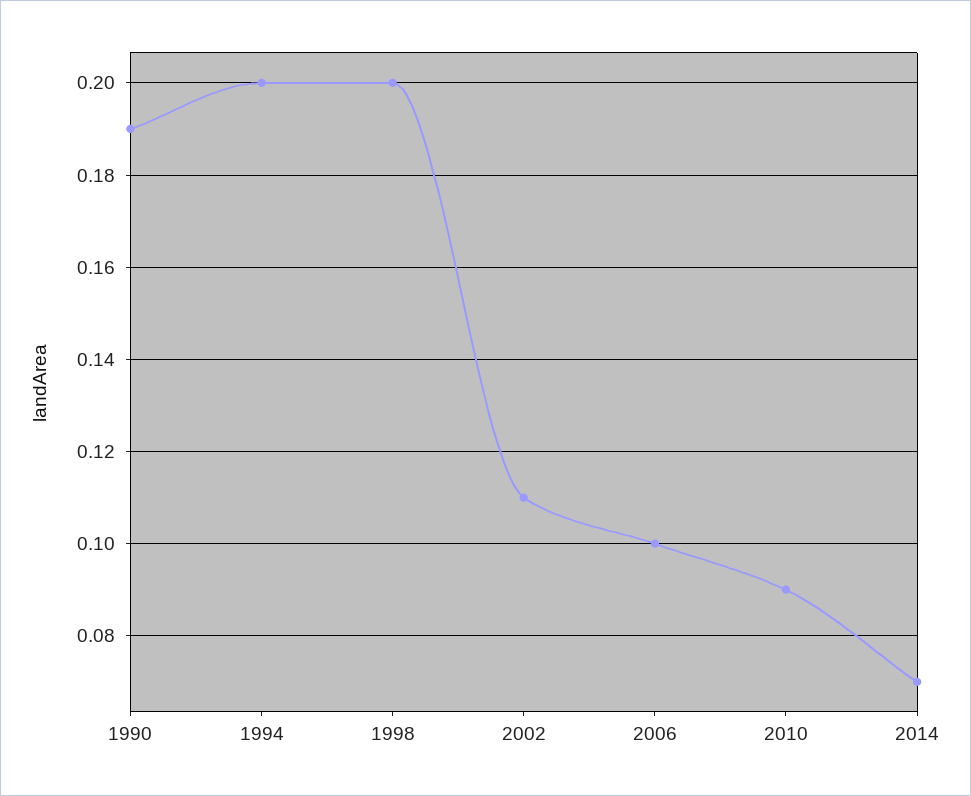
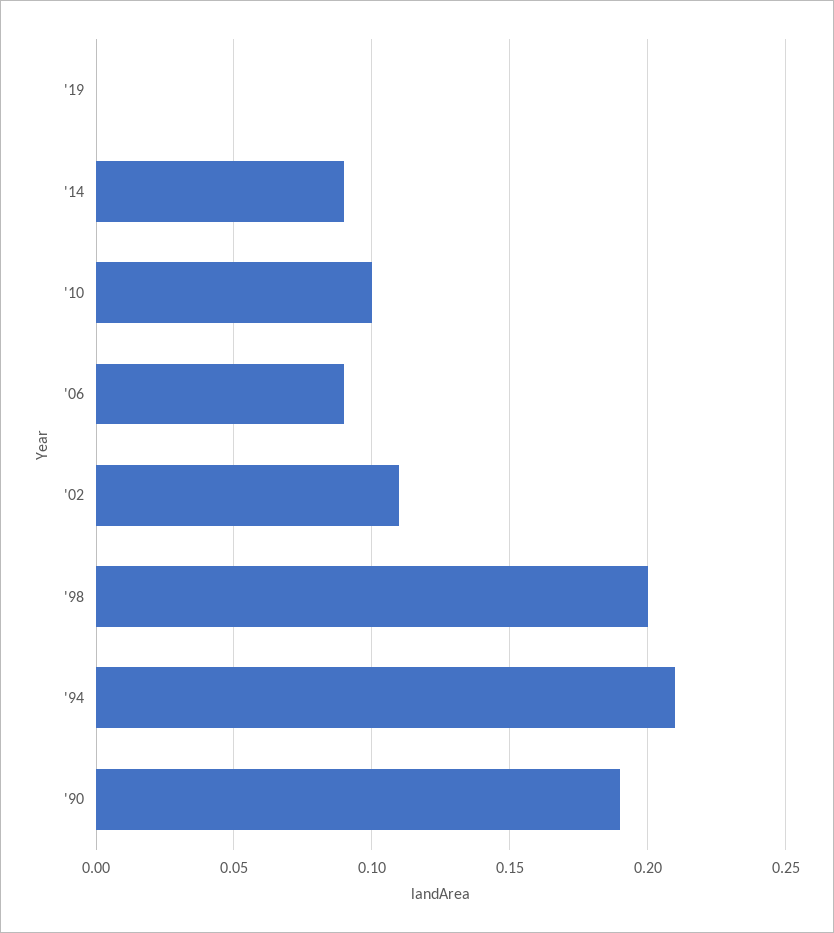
1994: 0.2 -> 0.21
2006: 0.1 -> 0.09
2010: 0.09 -> 0.1
2014: 0.07 -> 0.09
'19: none -> 0

